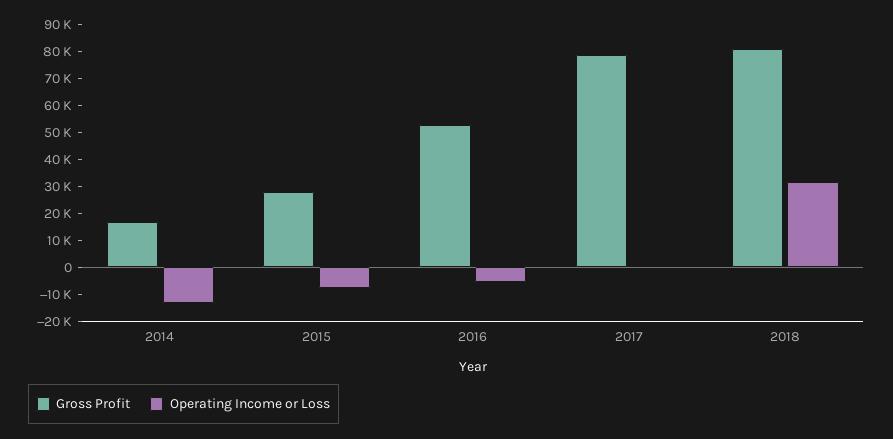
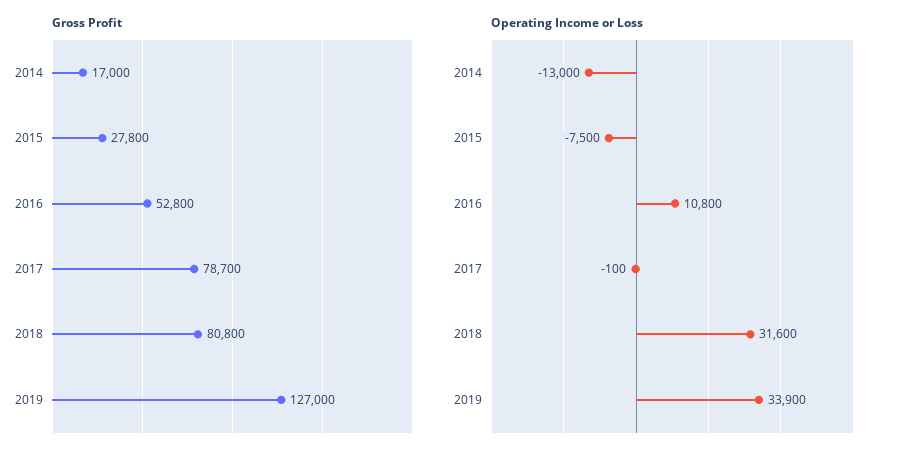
Operating Income or Loss, 2016: -5000 -> 10800
Gross Profit, 2019: none -> 127000
Operating Income or Loss, 2019: none -> 33900

